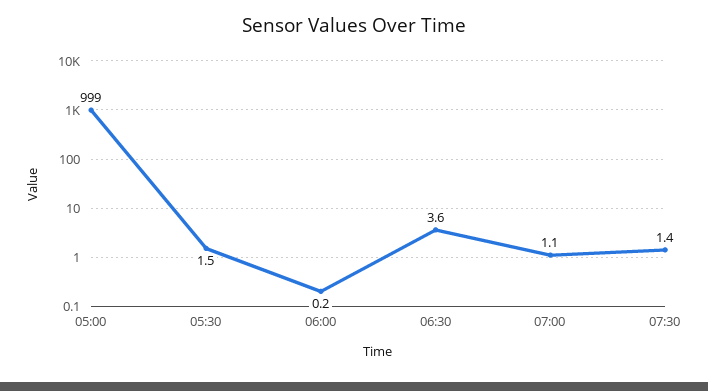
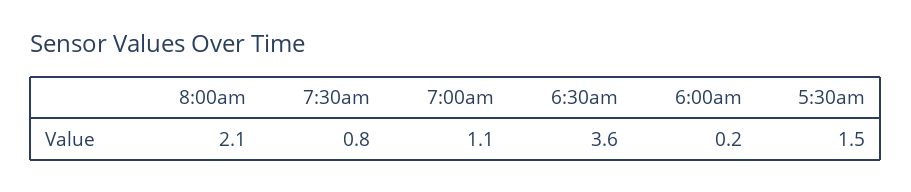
05:00: 999 -> none
07:30: 1.4 -> 0.8
8:00am: none -> 2.1

